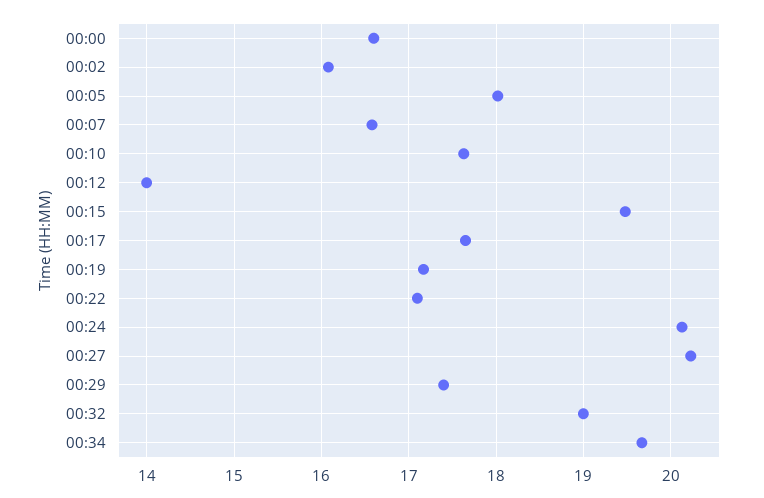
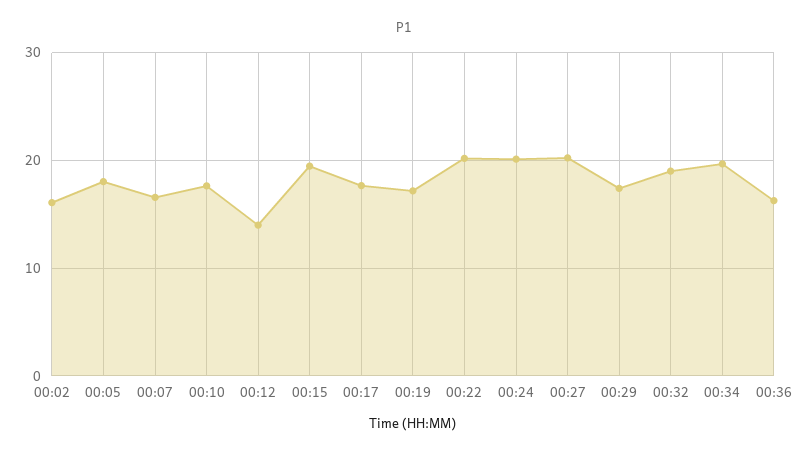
00:00: 16.6 -> none
00:22: 17.1 -> 20
00:36: none -> 16

